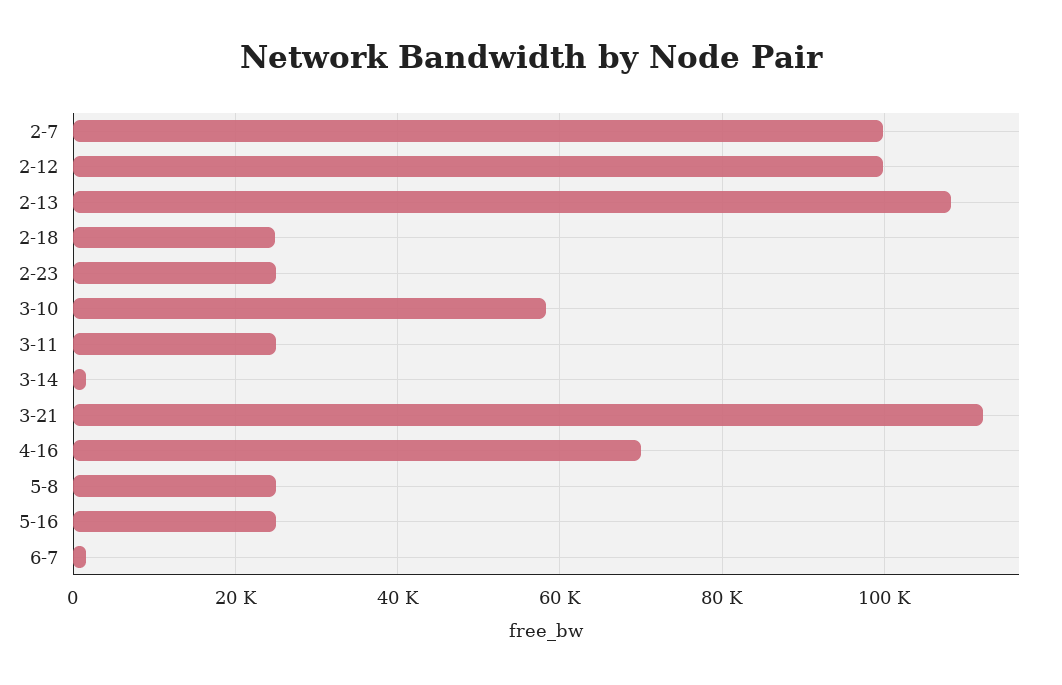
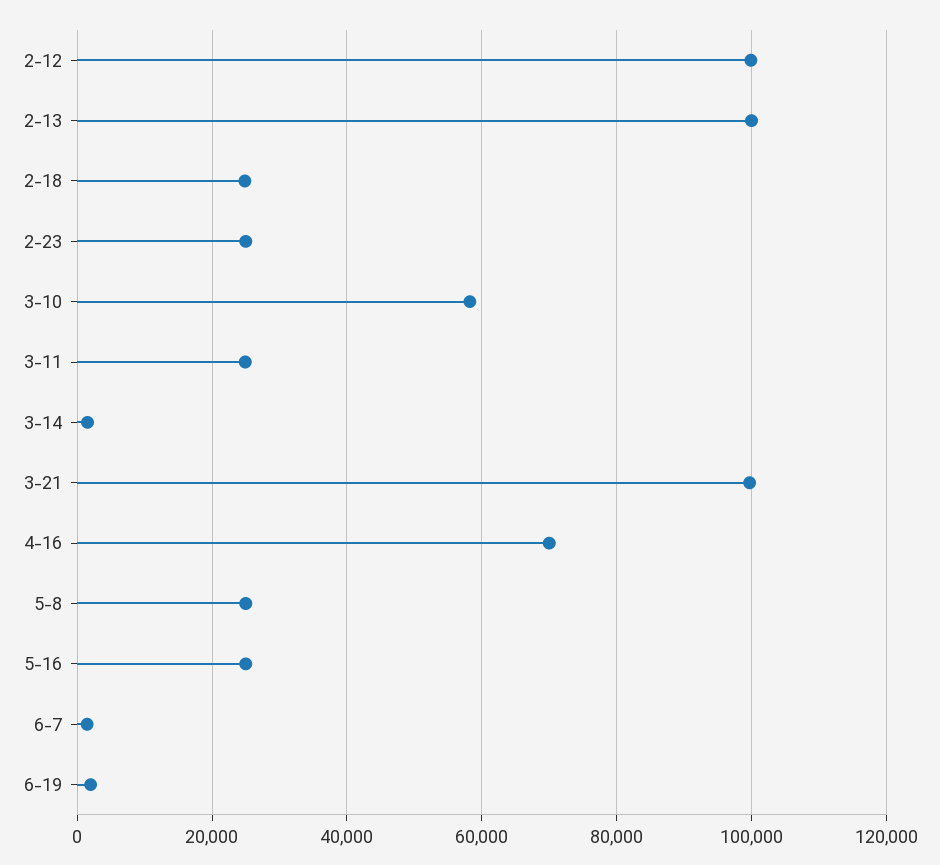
2-7: 100000 -> none
2-13: 108000 -> 100000
3-21: 112000 -> 100000
6-19: none -> 2000

